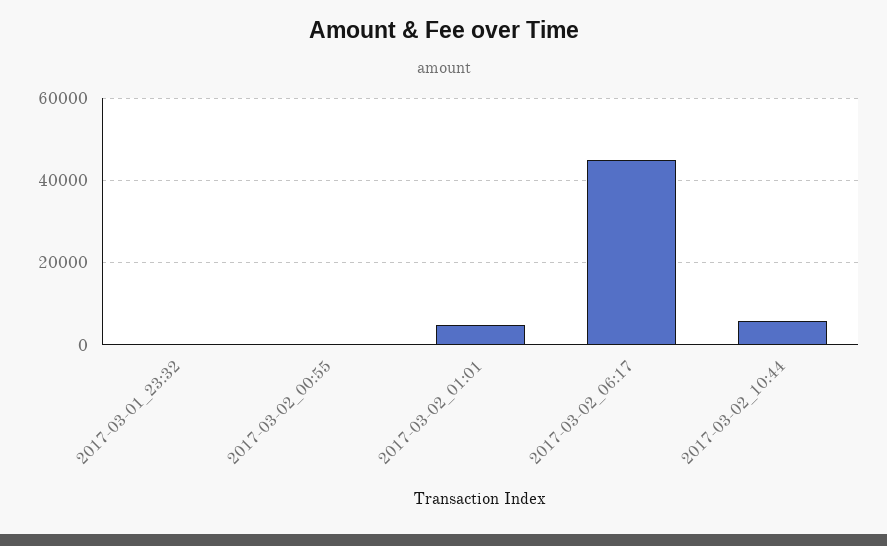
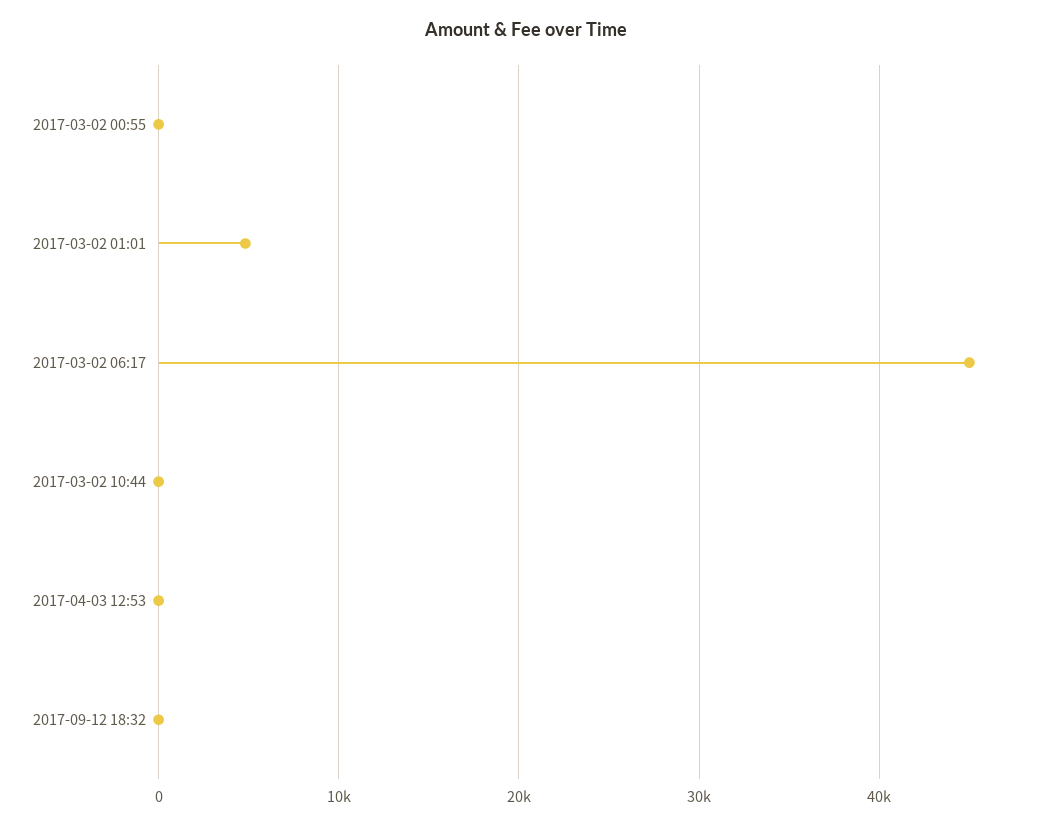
2017-03-01_23:32: 0 -> none
2017-03-02_10:44: 6000 -> 0
2017-04-03 12:53: none -> 0
2017-09-12 18:32: none -> 0

